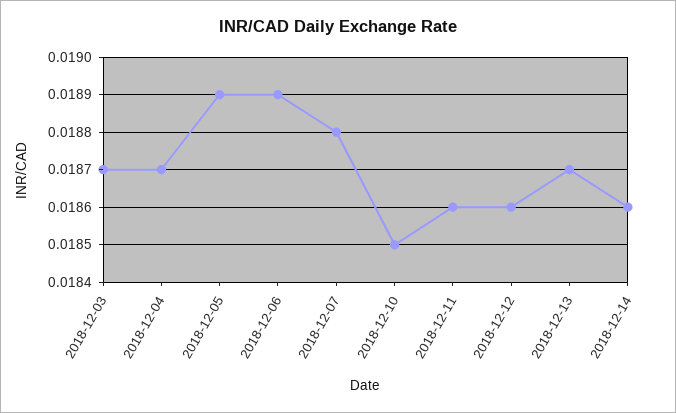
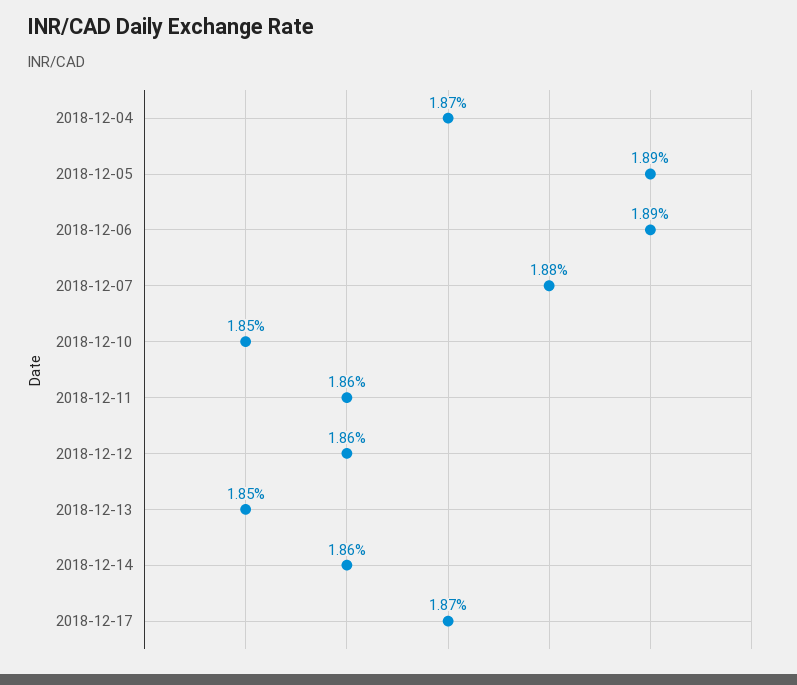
2018-12-03: 0.0187 -> none
2018-12-13: 0.0187 -> 0.0185
2018-12-17: none -> 0.0187

